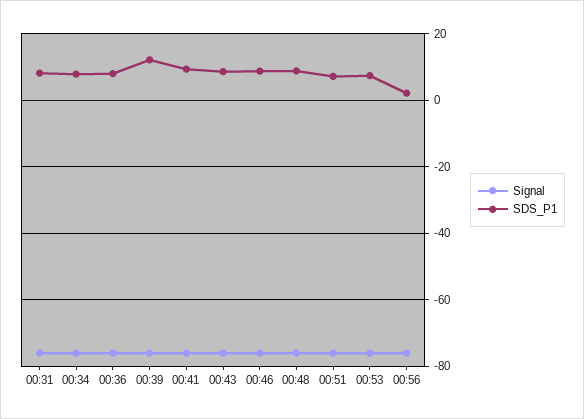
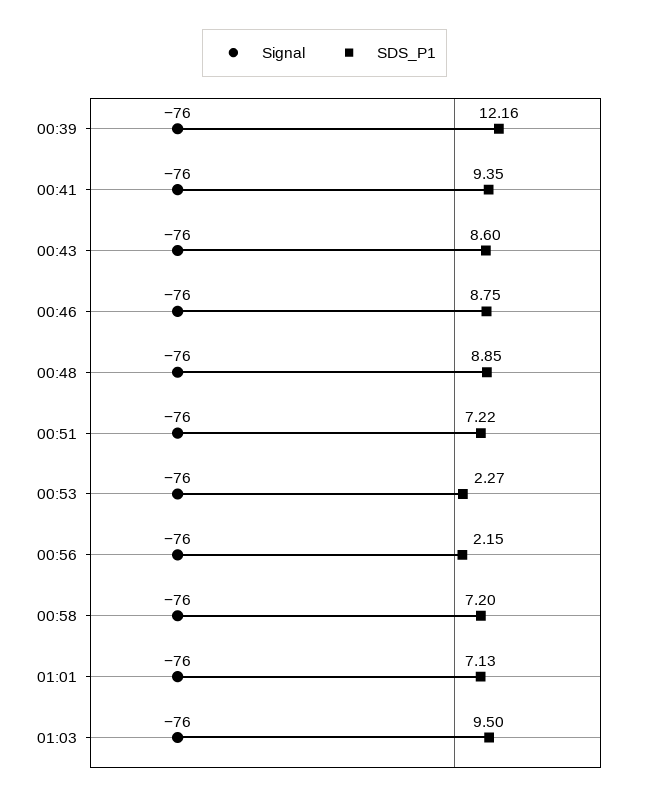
Signal, 00:31: -76 -> none
SDS_P1, 00:31: 8 -> none
Signal, 00:34: -76 -> none
SDS_P1, 00:34: 8 -> none
Signal, 00:36: -76 -> none
SDS_P1, 00:36: 8 -> none
SDS_P1, 00:53: 8 -> 2.27
Signal, 00:58: none -> -76
SDS_P1, 00:58: none -> 7.2
Signal, 01:01: none -> -76
SDS_P1, 01:01: none -> 7.13
Signal, 01:03: none -> -76
SDS_P1, 01:03: none -> 9.5

